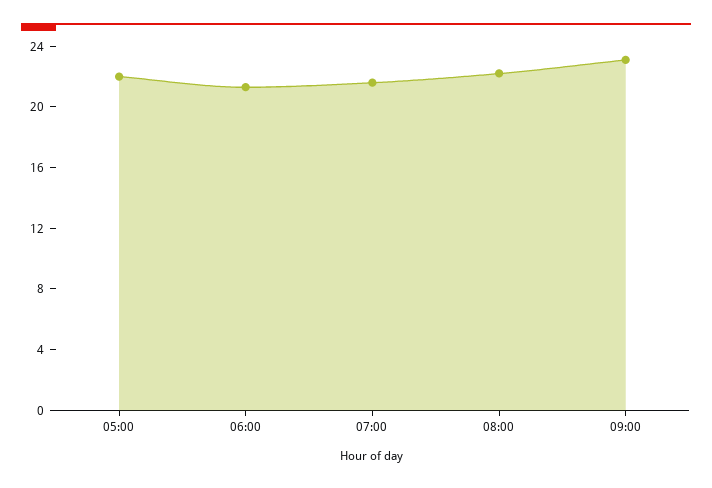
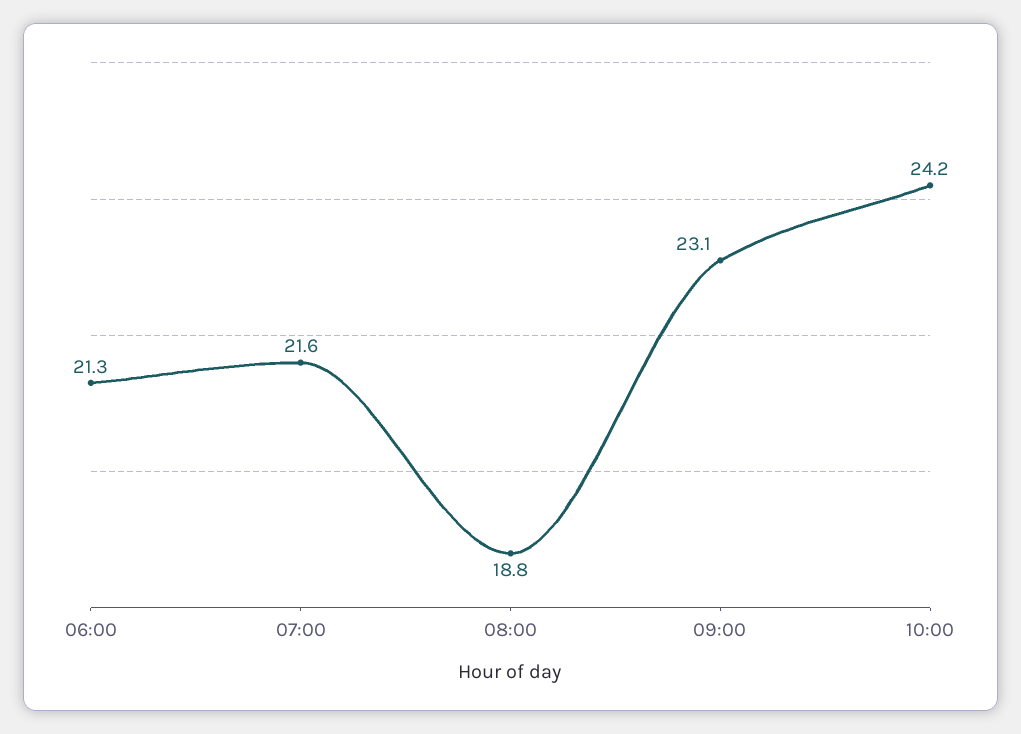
05:00: 22 -> none
08:00: 22 -> 18.8
10:00: none -> 24.2

